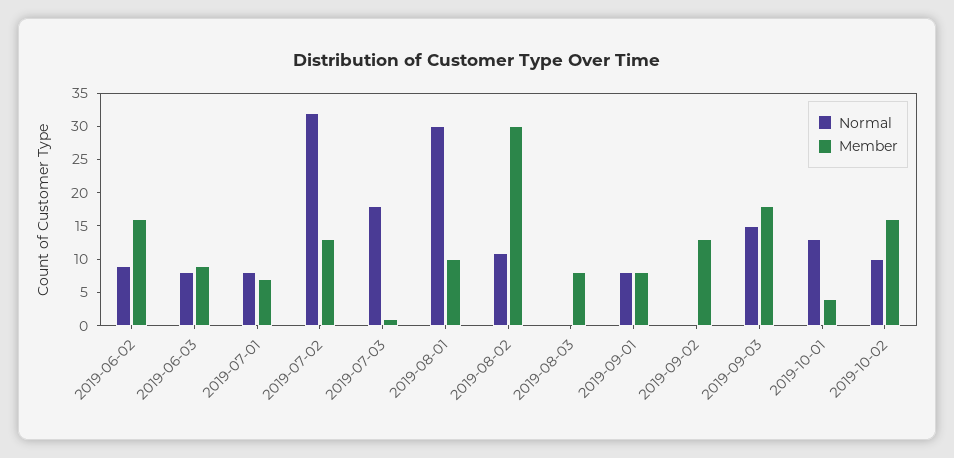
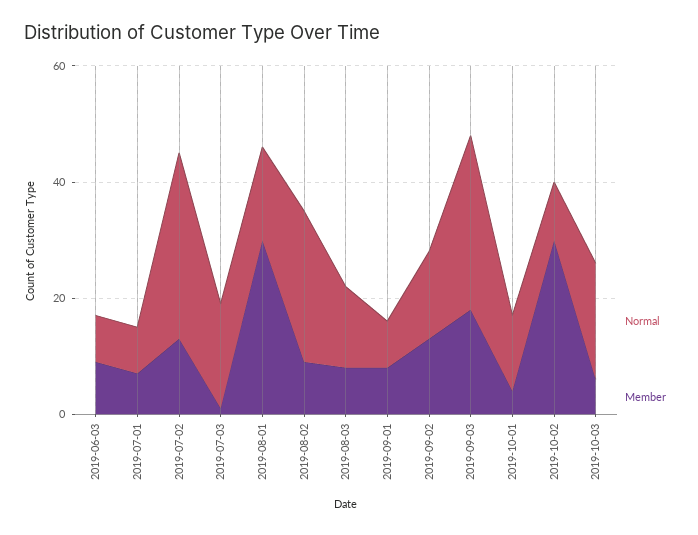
Normal, 2019-06-02: 10 -> none
Member, 2019-06-02: 15 -> none
Normal, 2019-08-01: 30 -> 15
Member, 2019-08-01: 10 -> 30
Normal, 2019-08-02: 10 -> 25
Member, 2019-08-02: 30 -> 10
Normal, 2019-08-03: 0 -> 15
Normal, 2019-09-02: 0 -> 15
Normal, 2019-09-03: 15 -> 30
Member, 2019-10-02: 15 -> 30
Normal, 2019-10-03: none -> 20
Member, 2019-10-03: none -> 5

